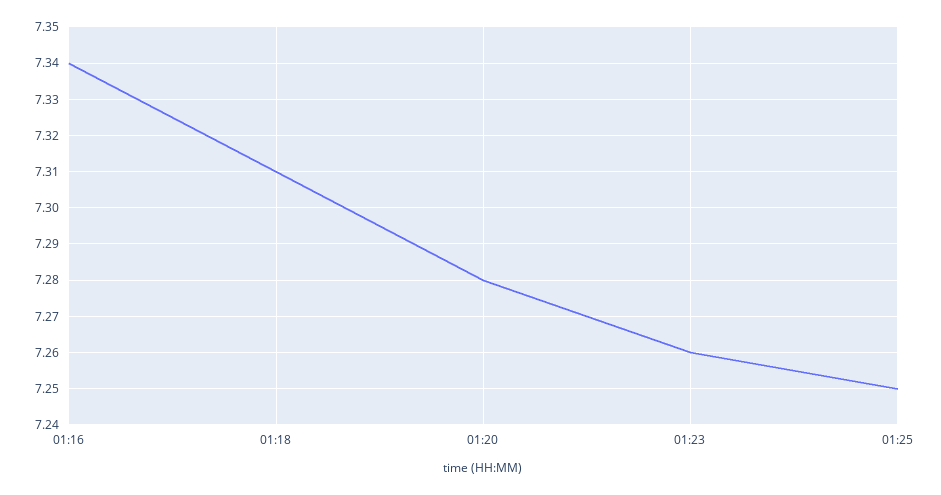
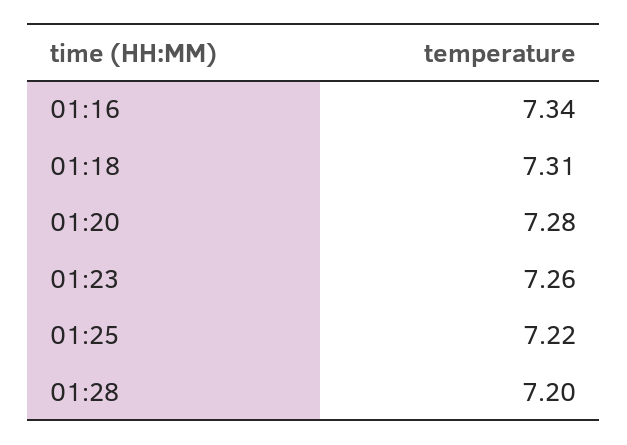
01:25: 7.25 -> 7.22
01:28: none -> 7.2

